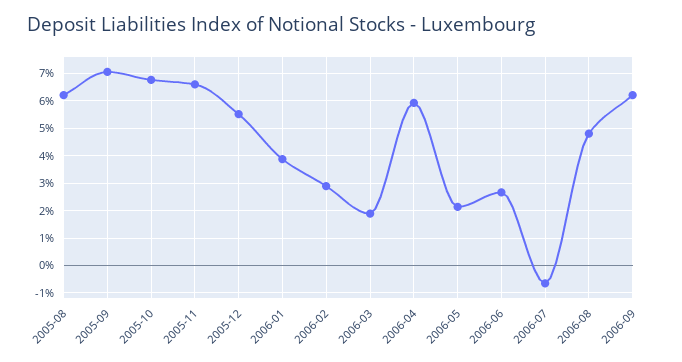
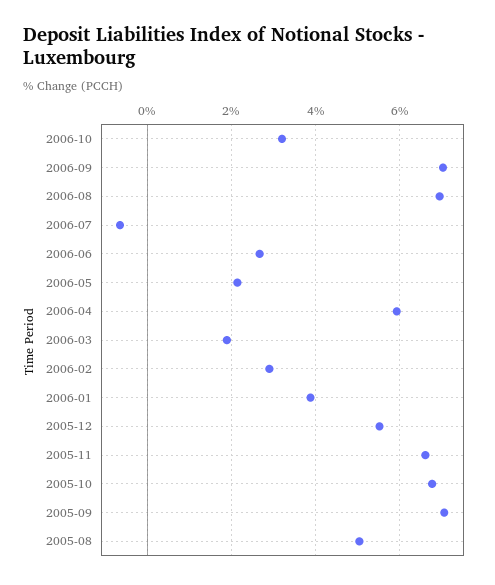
2005-08: 6.25 -> 5
2006-08: 4.75 -> 7
2006-09: 6.25 -> 7
2006-10: none -> 3.2

